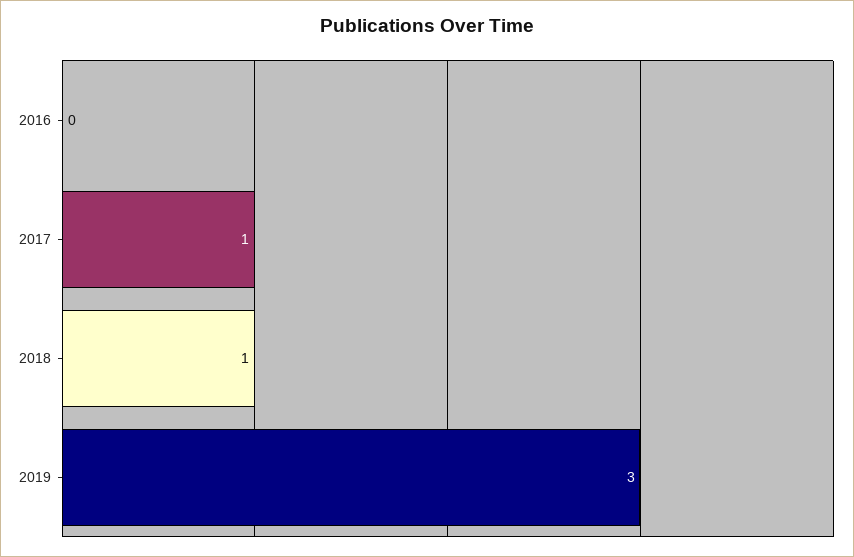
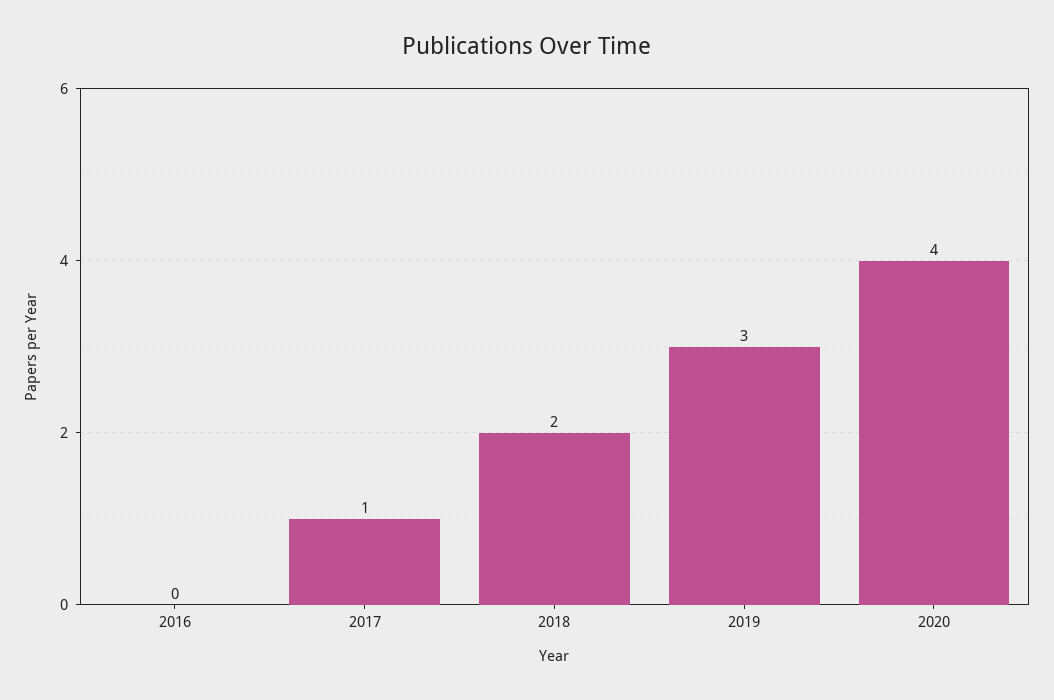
2018: 1 -> 2
2020: none -> 4

